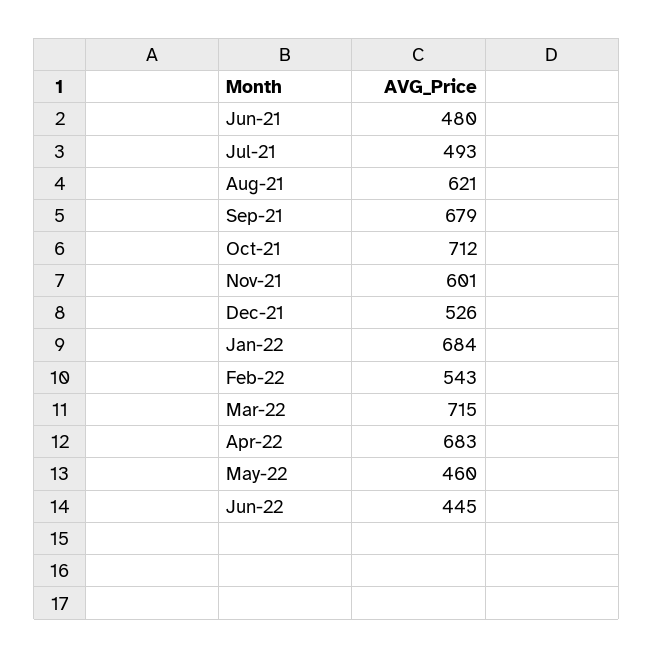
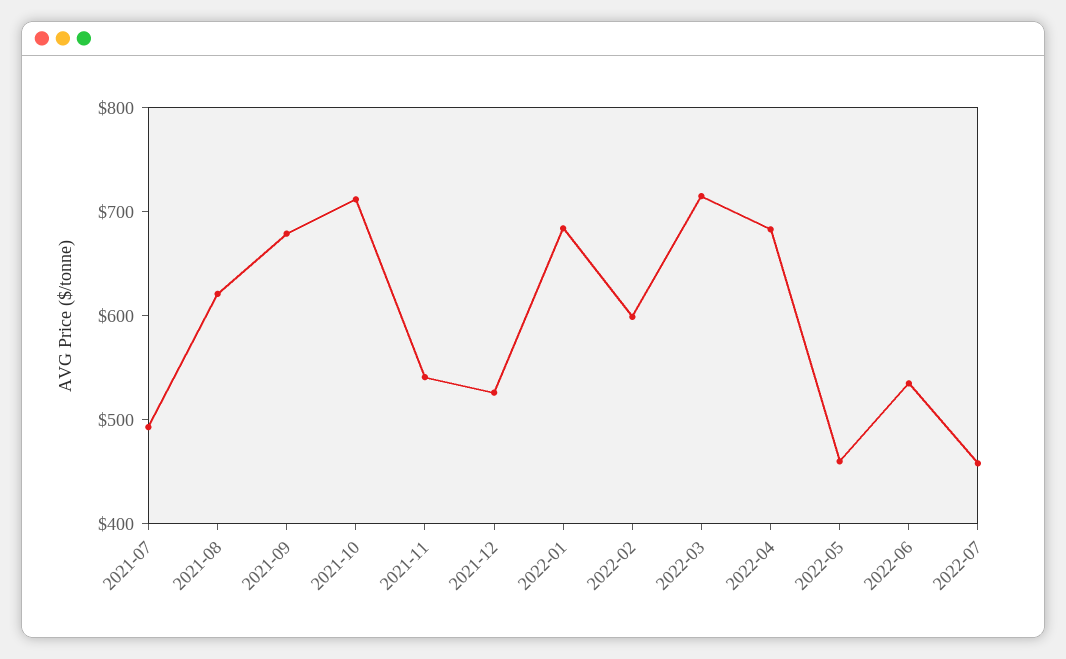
Jun-21: 480 -> none
Nov-21: 601 -> 540
Feb-22: 543 -> 600
Jun-22: 445 -> 540
2022-07: none -> 460

